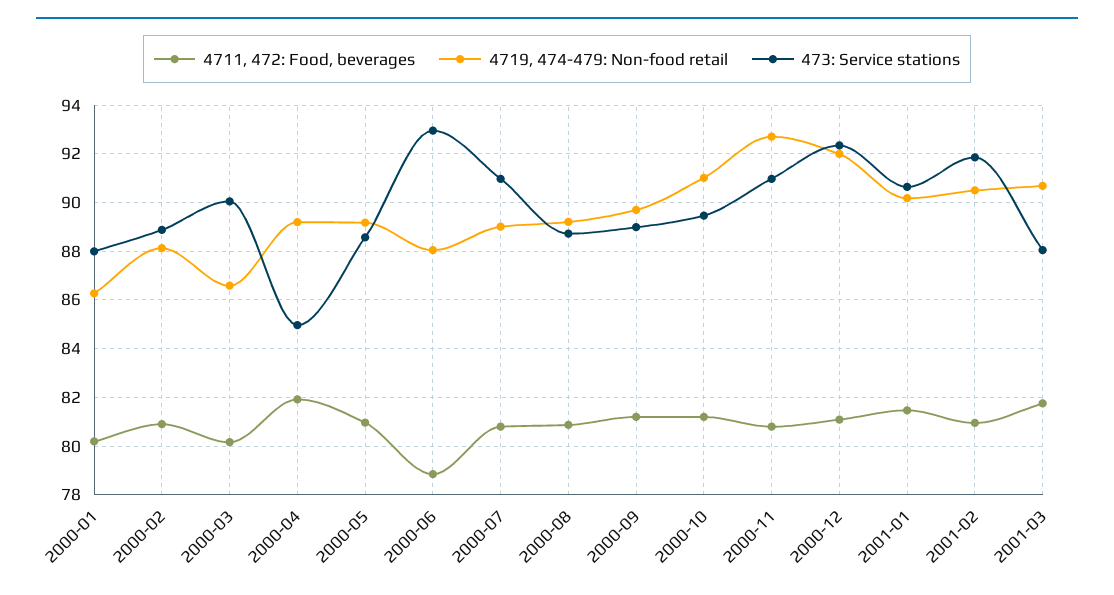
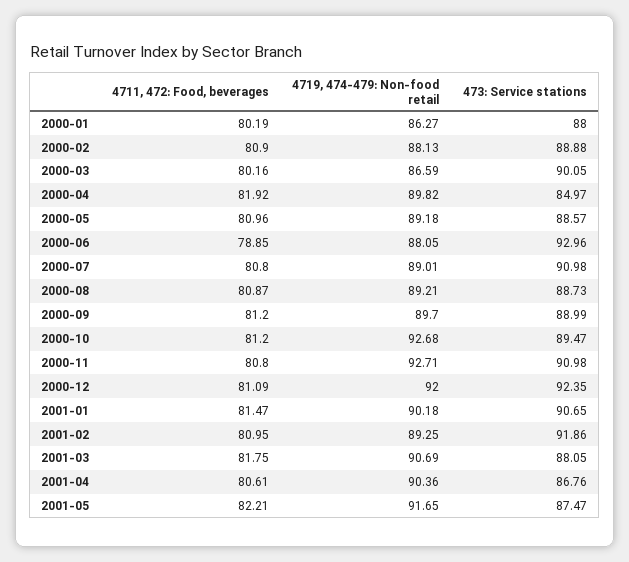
4719, 474-479: Non-food retail, 2000-04: 89.25 -> 89.82
4719, 474-479: Non-food retail, 2000-10: 91 -> 92.68
4719, 474-479: Non-food retail, 2001-02: 90.5 -> 89.25
4711, 472: Food, beverages, 2001-04: none -> 80.61
4719, 474-479: Non-food retail, 2001-04: none -> 90.36
473: Service stations, 2001-04: none -> 86.76
4711, 472: Food, beverages, 2001-05: none -> 82.21
4719, 474-479: Non-food retail, 2001-05: none -> 91.65
473: Service stations, 2001-05: none -> 87.47

